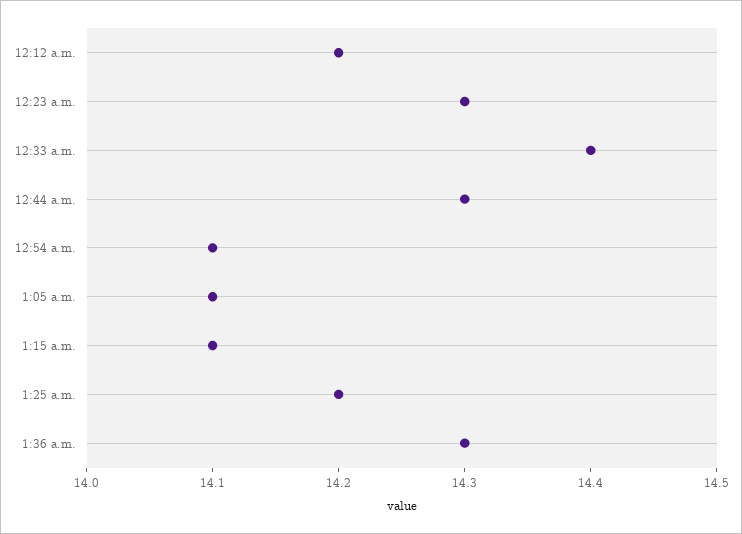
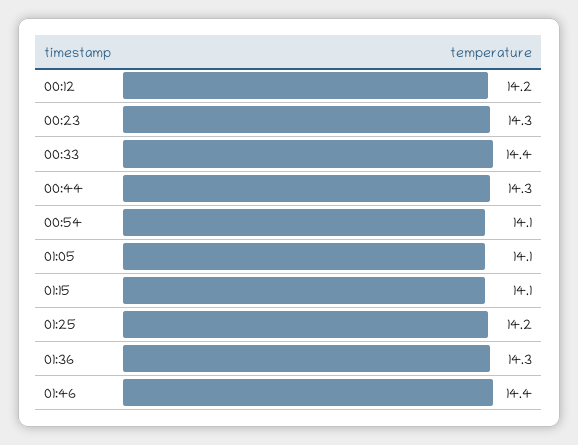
01:46: none -> 14.4

